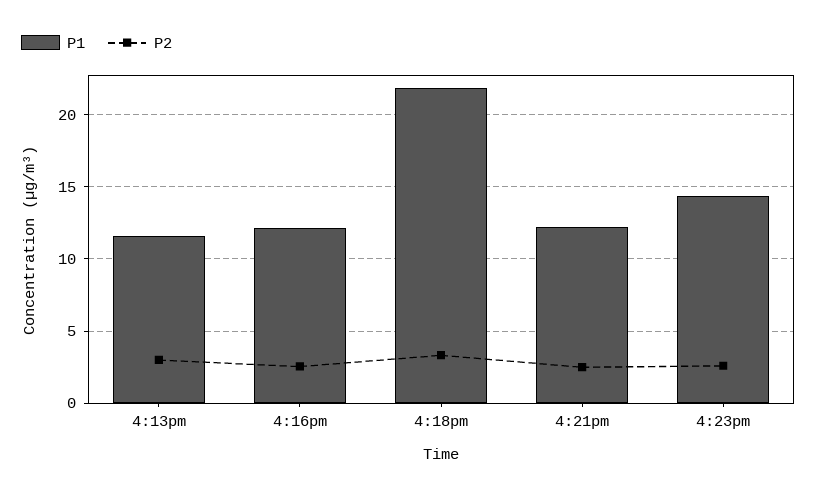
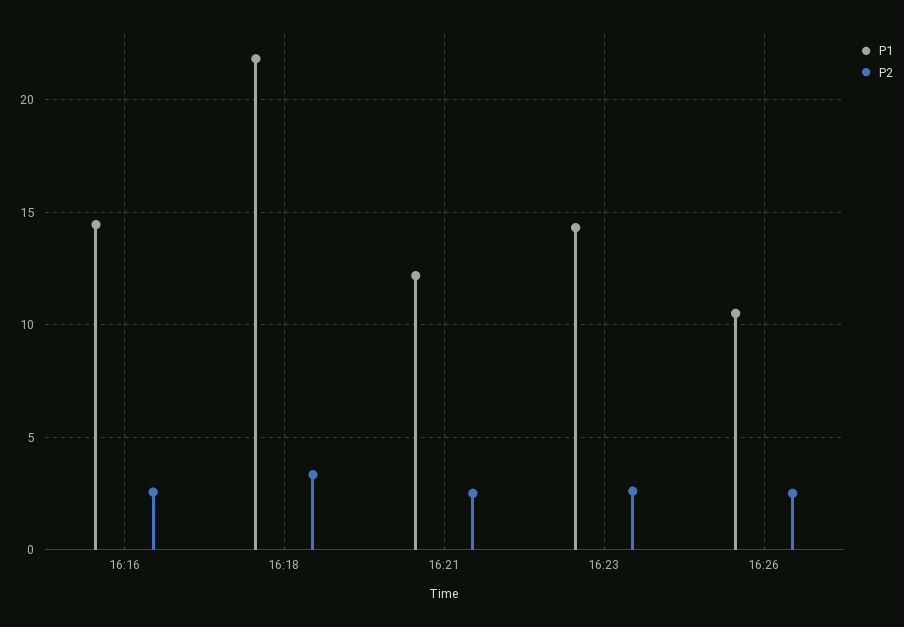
P1, 4:13pm: 11.5 -> none
P2, 4:13pm: 3 -> none
P1, 4:16pm: 12 -> 14.5
P1, 16:26: none -> 10.5
P2, 16:26: none -> 2.5

